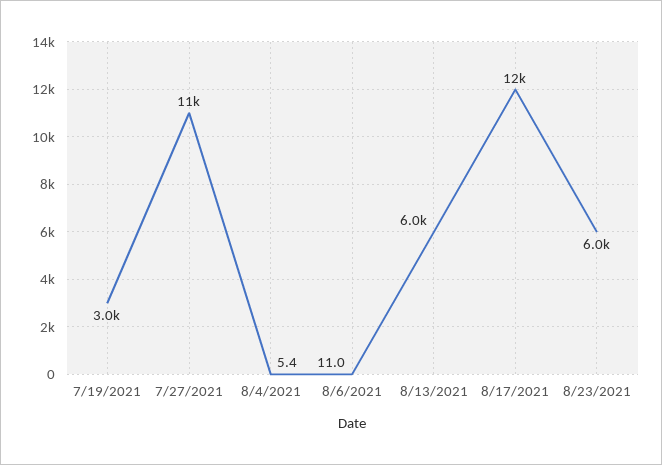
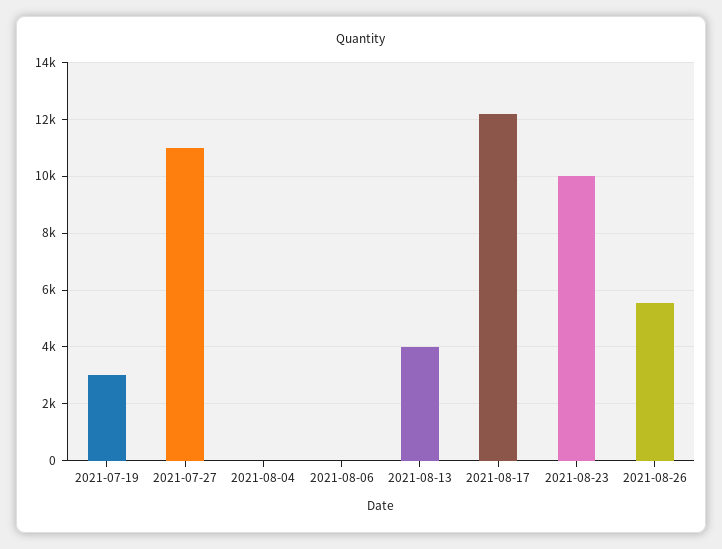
8/13/2021: 6000 -> 4000
8/23/2021: 6000 -> 10000
2021-08-26: none -> 5500

